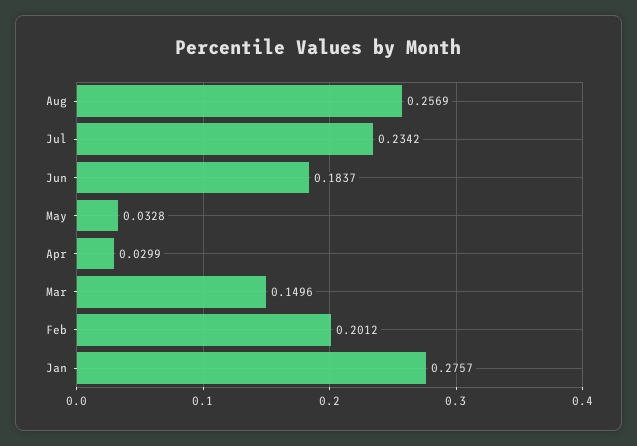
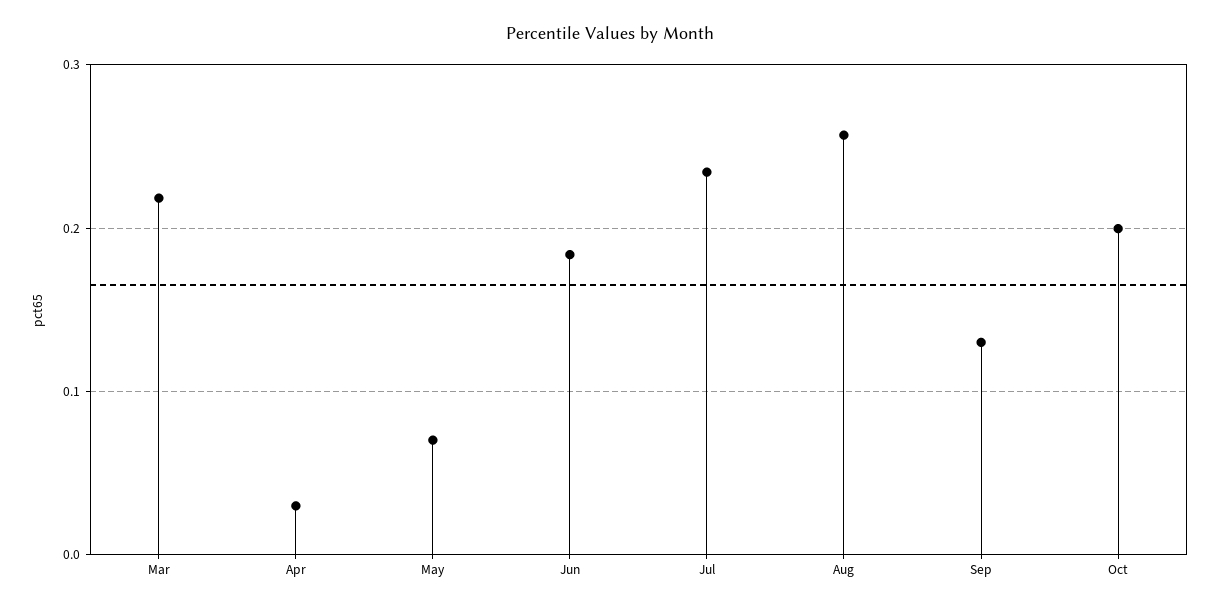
May: 0.0328 -> 0.07
Mar: 0.1496 -> 0.22
Feb: 0.2012 -> none
Jan: 0.2757 -> none
Sep: none -> 0.13
Oct: none -> 0.2

